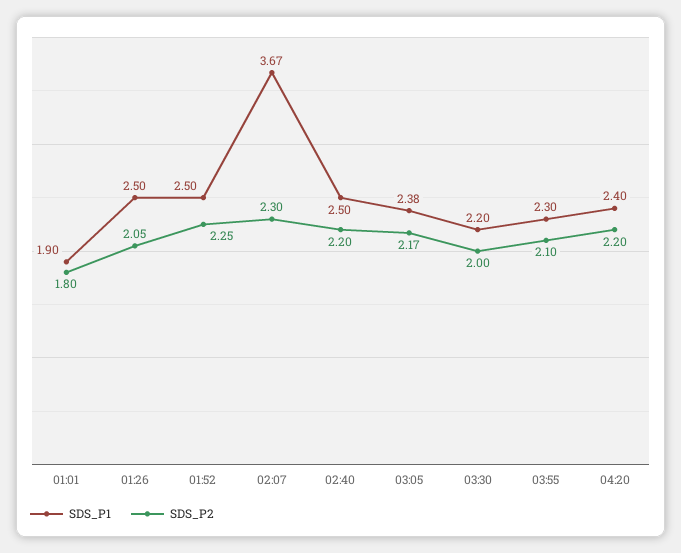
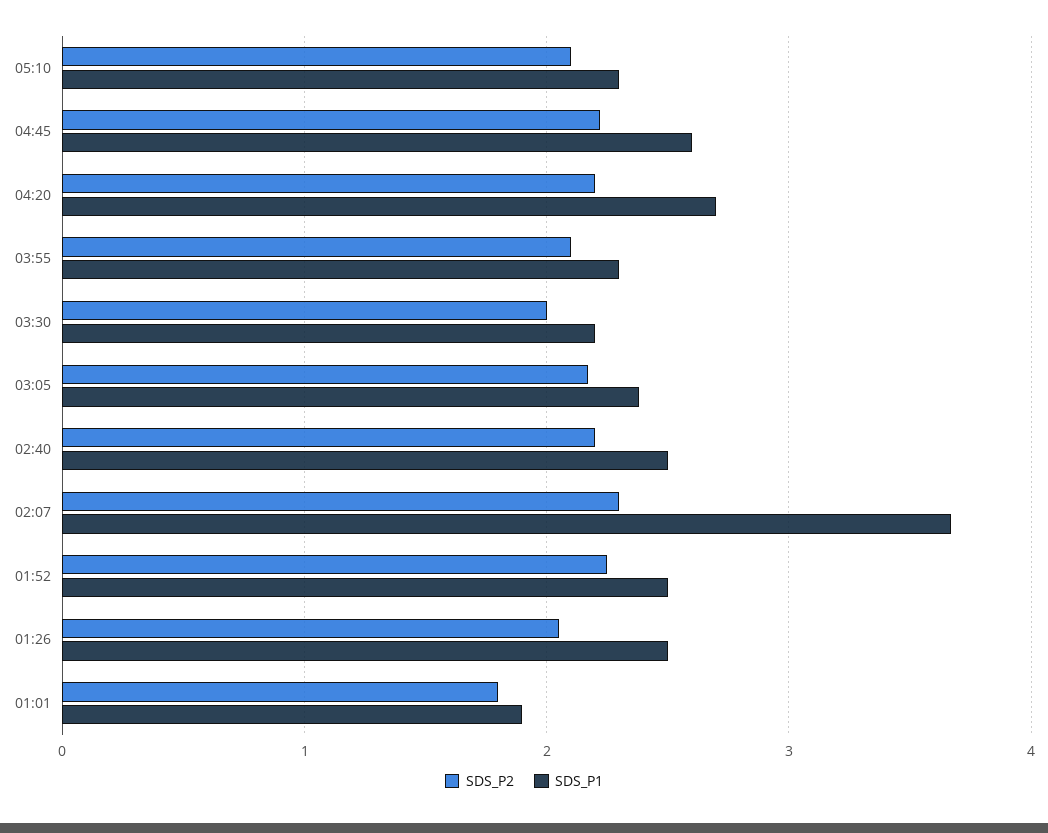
SDS_P1, 04:20: 2.4 -> 2.7
SDS_P2, 05:10: none -> 2.1
SDS_P1, 05:10: none -> 2.3
SDS_P2, 04:45: none -> 2.2
SDS_P1, 04:45: none -> 2.6

